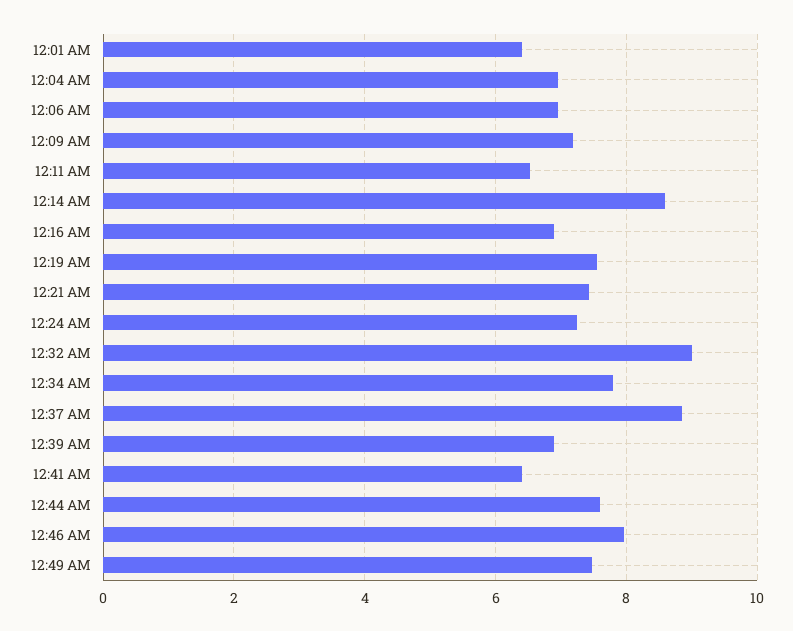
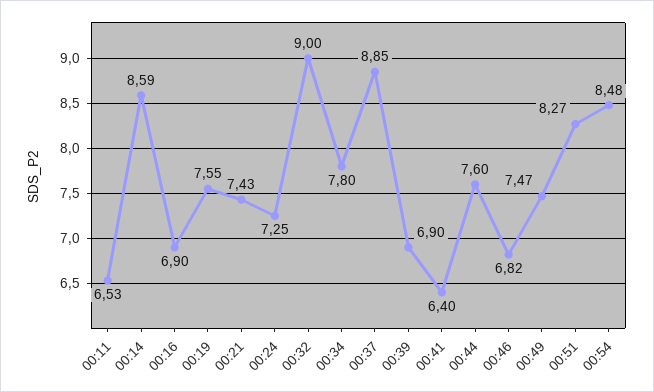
12:01 AM: 6.4 -> none
12:04 AM: 7 -> none
12:06 AM: 7 -> none
12:09 AM: 7.2 -> none
12:46 AM: 8 -> 6.82
00:51: none -> 8.27
00:54: none -> 8.48

